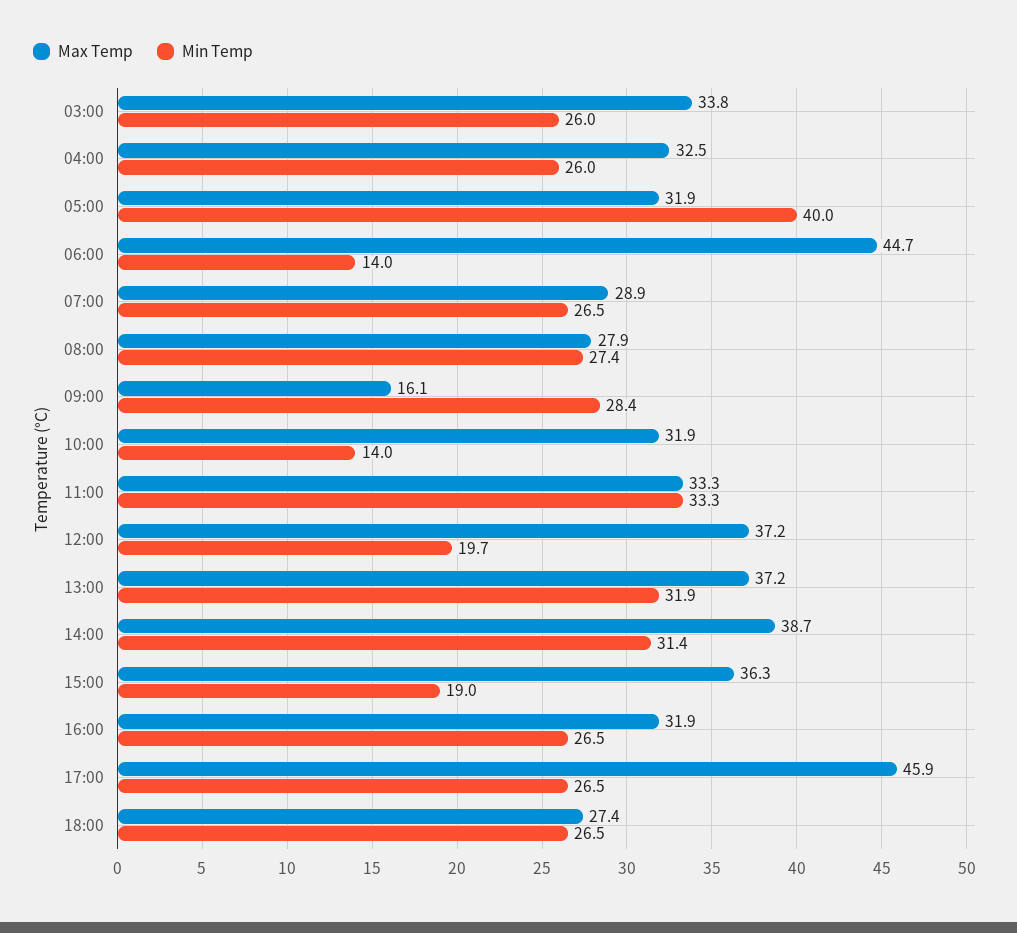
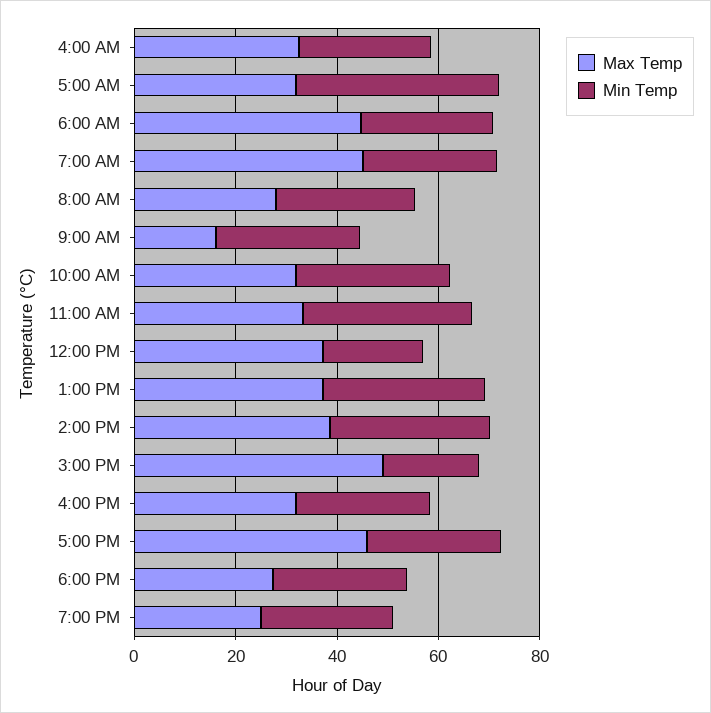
Max Temp, 03:00: 33.8 -> none
Min Temp, 03:00: 26 -> none
Min Temp, 06:00: 14 -> 25
Max Temp, 07:00: 28.9 -> 45
Min Temp, 10:00: 14 -> 30
Max Temp, 15:00: 36.3 -> 50
Max Temp, 7:00 PM: none -> 25
Min Temp, 7:00 PM: none -> 25

